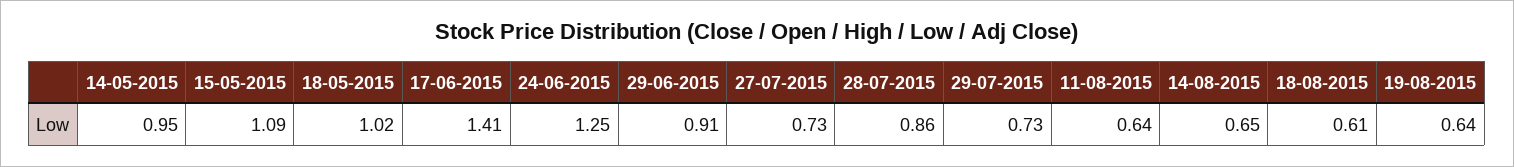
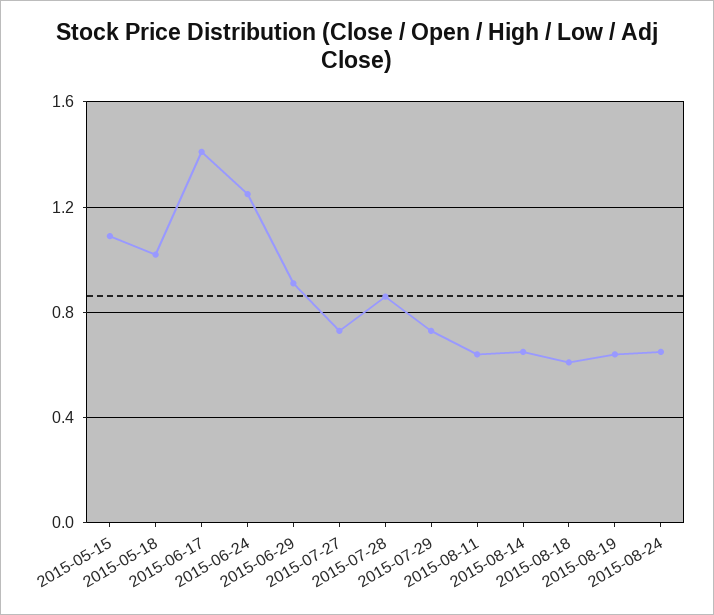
14-05-2015: 0.95 -> none
2015-08-24: none -> 0.65

